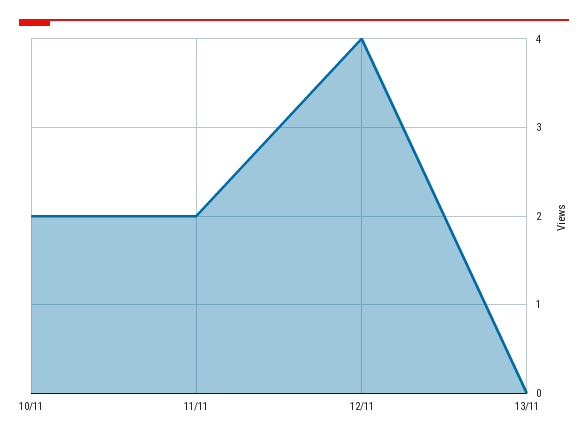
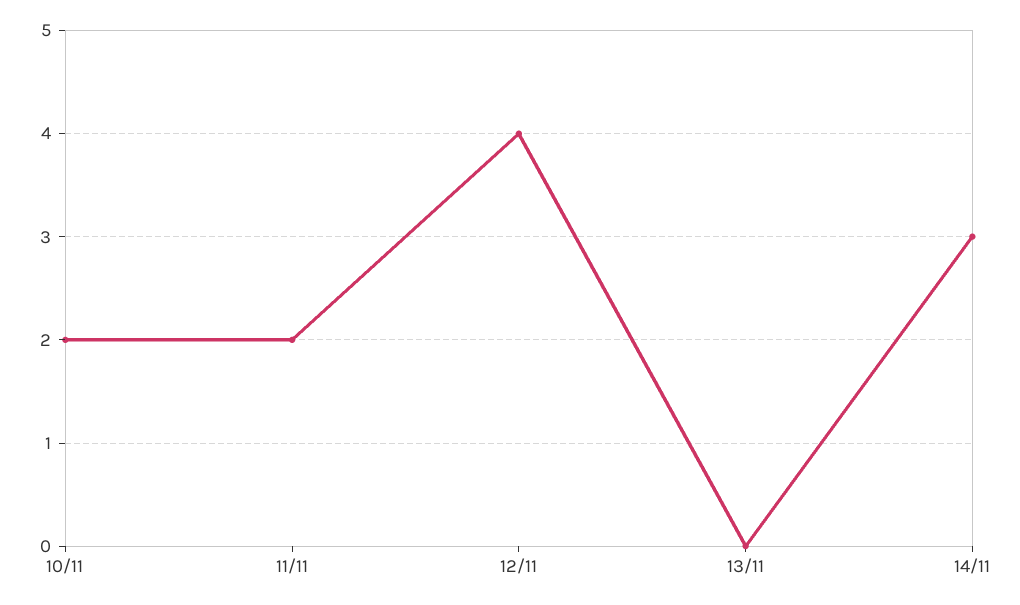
14/11: none -> 3

